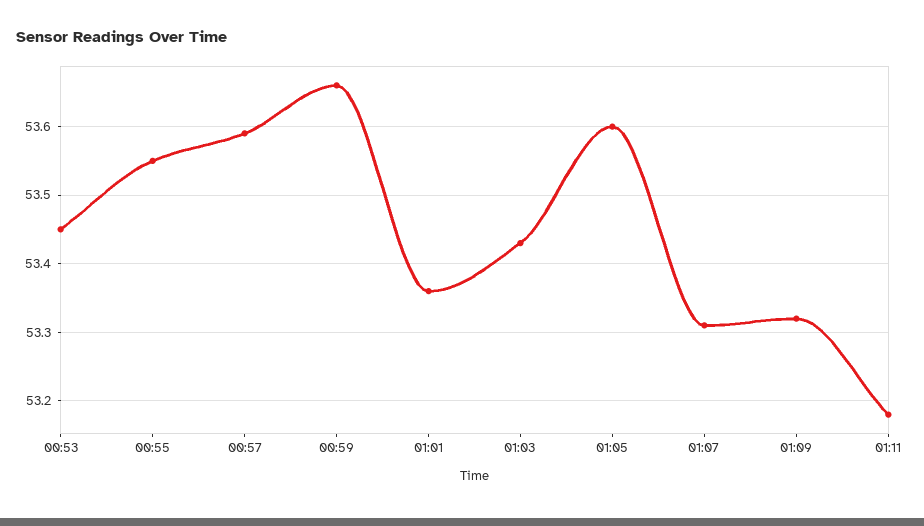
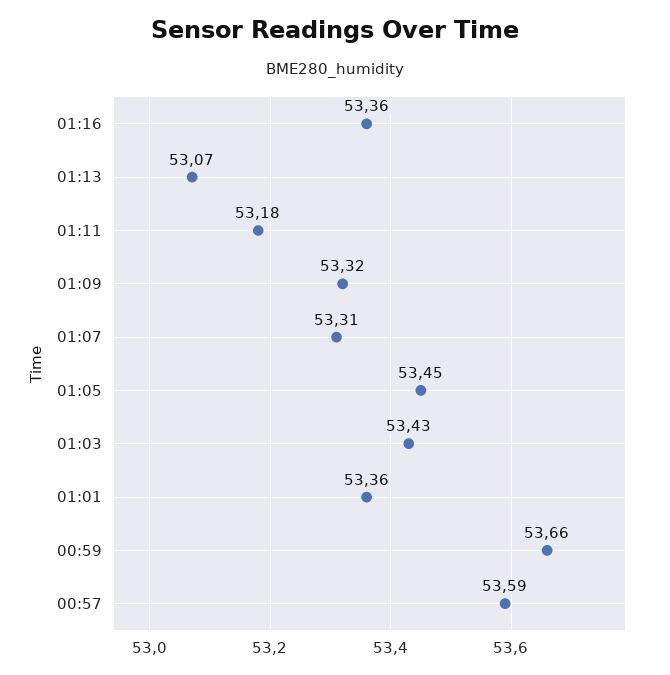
00:53: 53.45 -> none
00:55: 53.55 -> none
01:05: 53.6 -> 53.45
01:16: none -> 53.36
01:13: none -> 53.07

